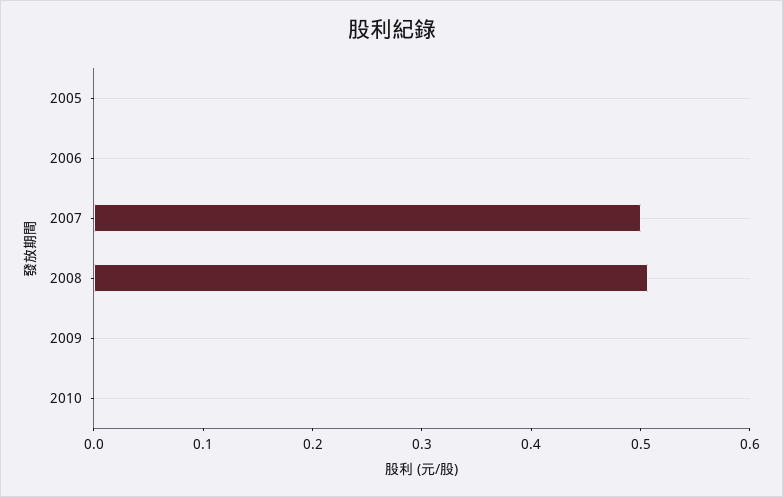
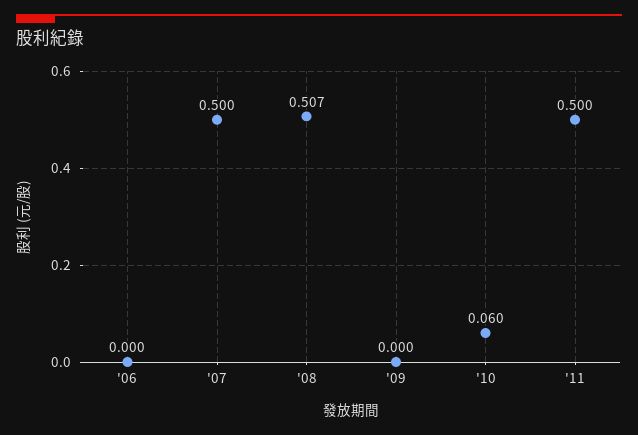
2005: 0 -> none
2010: 0 -> 0.06
'11: none -> 0.5

